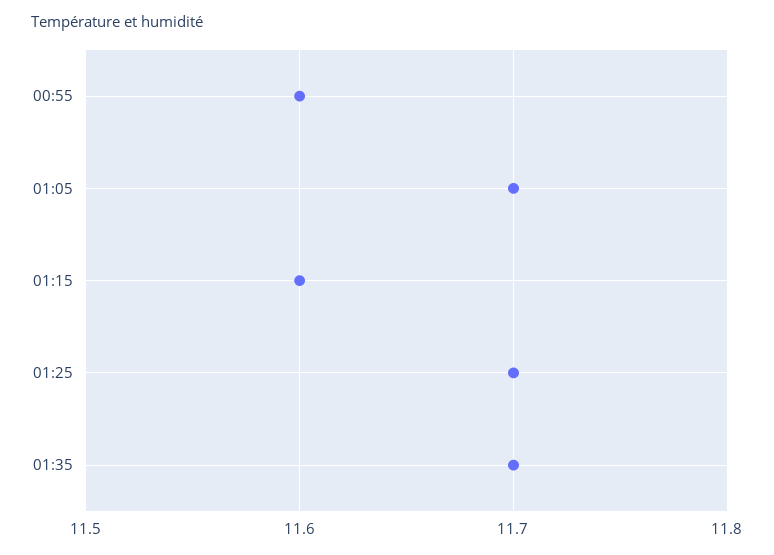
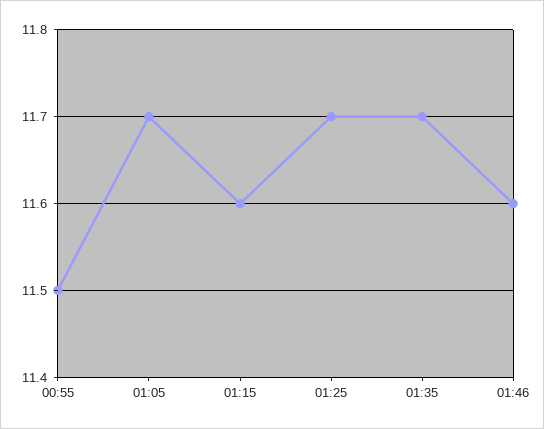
00:55: 11.6 -> 11.5
01:46: none -> 11.6

